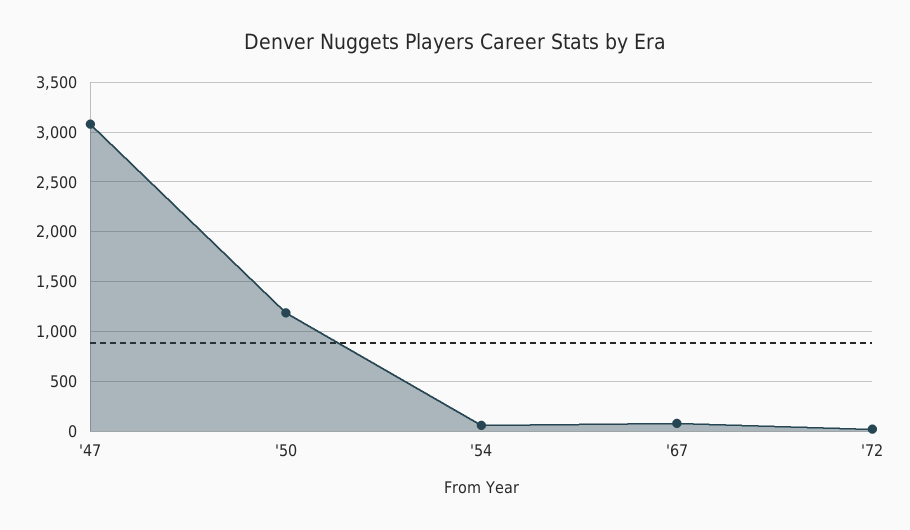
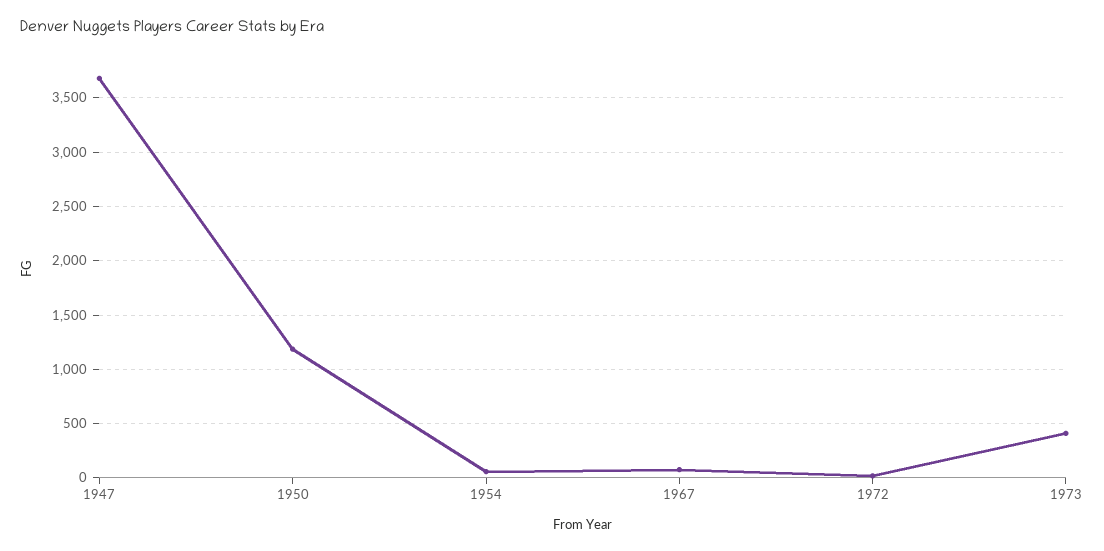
'47: 3100 -> 3700
1973: none -> 400

